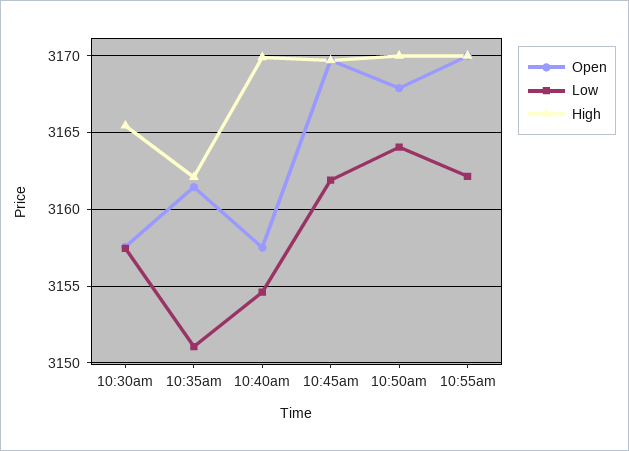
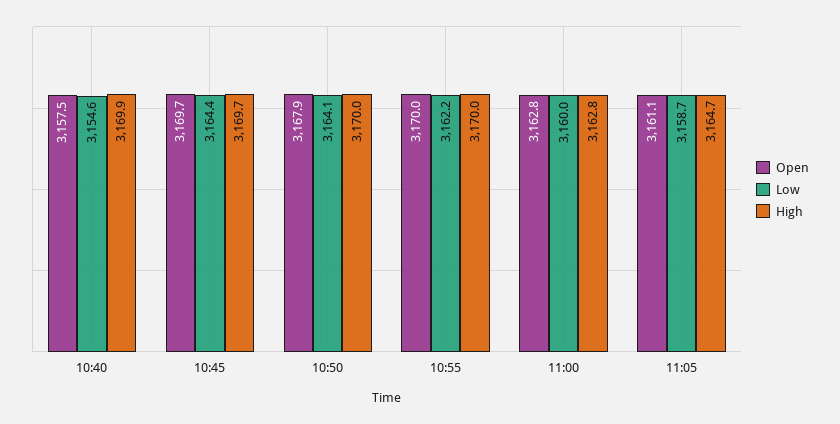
Open, 10:30am: 3157.5 -> none
Low, 10:30am: 3157.5 -> none
High, 10:30am: 3165.5 -> none
Open, 10:35am: 3161.5 -> none
Low, 10:35am: 3151 -> none
High, 10:35am: 3162 -> none
Low, 10:45am: 3162 -> 3164.4
Open, 11:00: none -> 3162.8
Low, 11:00: none -> 3160
High, 11:00: none -> 3162.8
Open, 11:05: none -> 3161.1
Low, 11:05: none -> 3158.7
High, 11:05: none -> 3164.7

